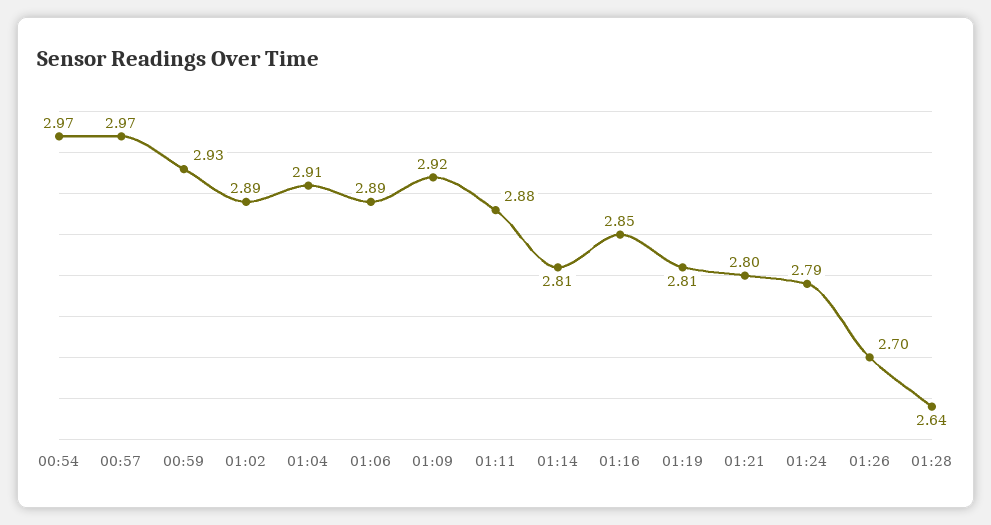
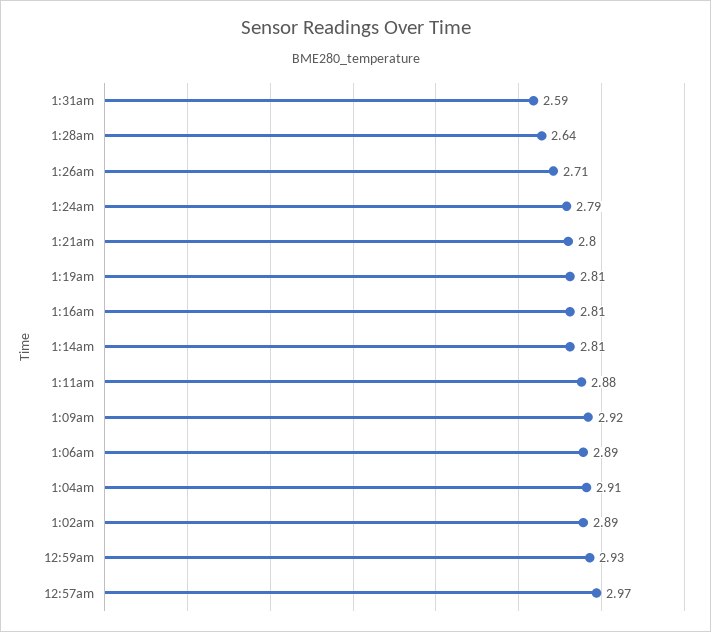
00:54: 2.97 -> none
01:16: 2.85 -> 2.81
01:26: 2.7 -> 2.71
1:31am: none -> 2.59

